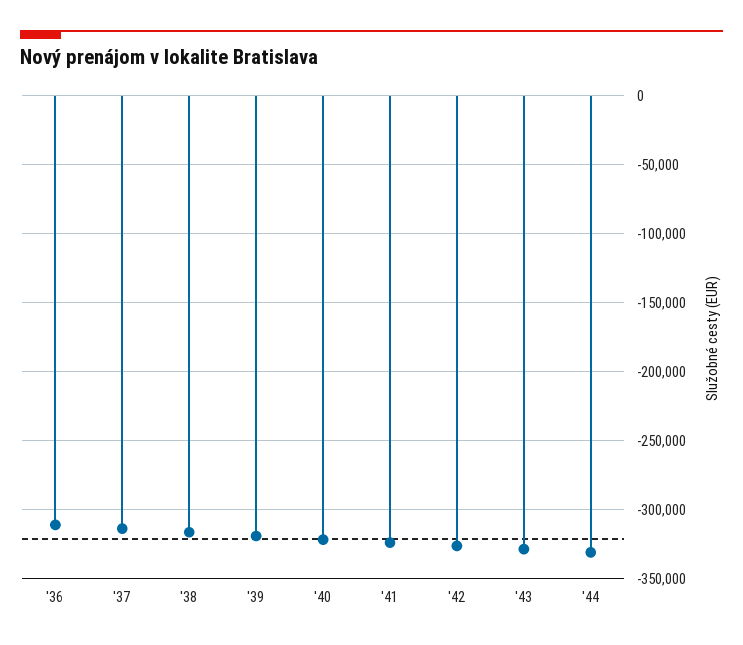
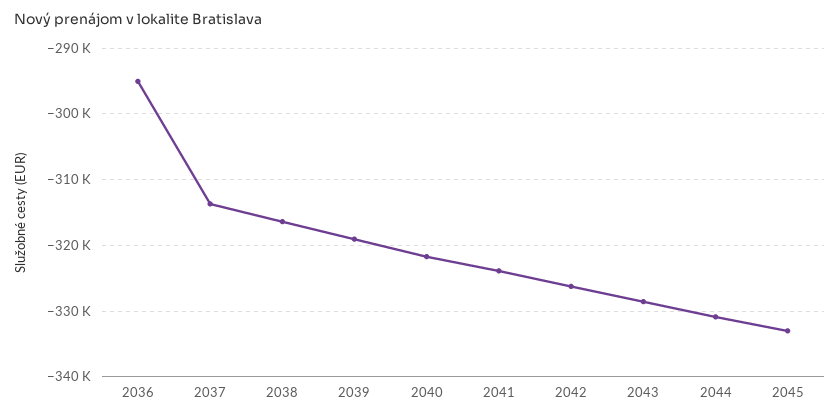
'36: -310000 -> -295000
2045: none -> -333000

